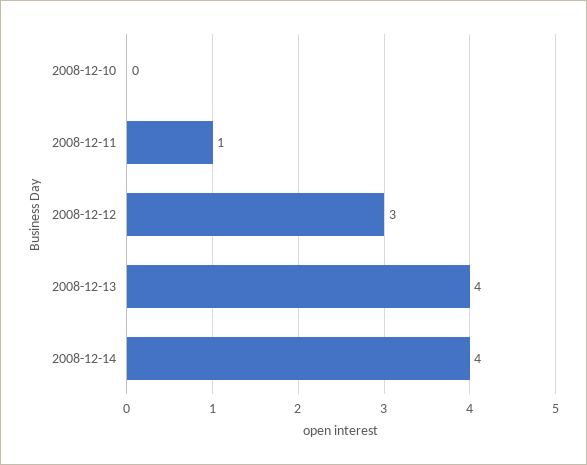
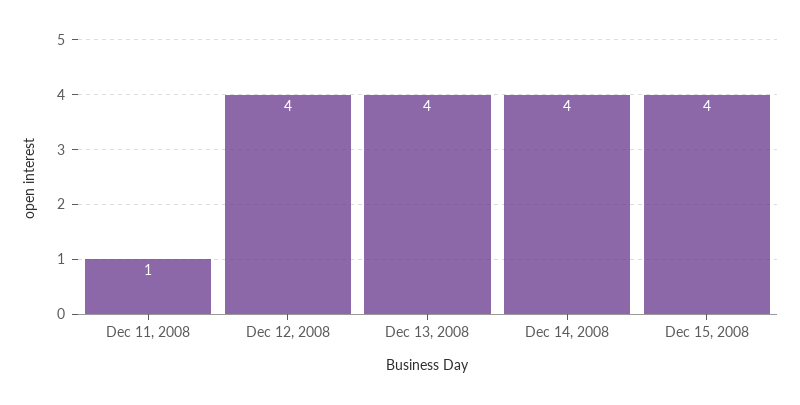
2008-12-10: 0 -> none
2008-12-12: 3 -> 4
Dec 15, 2008: none -> 4

